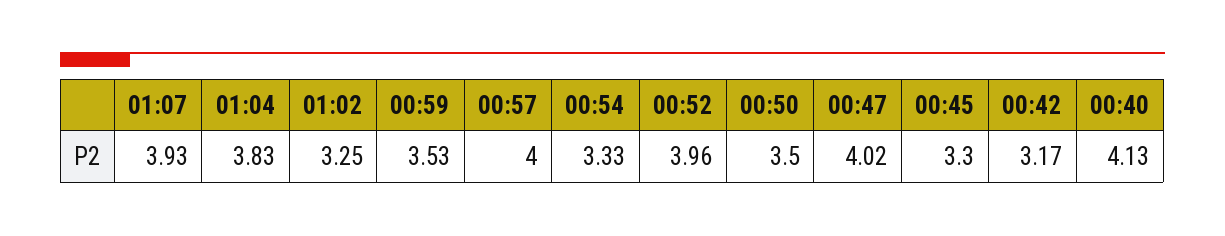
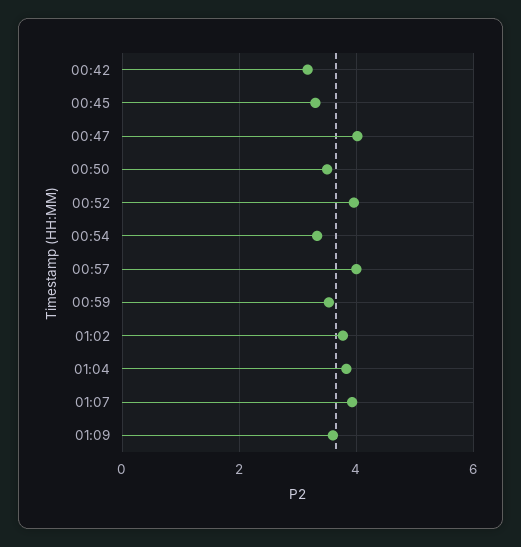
01:02: 3.25 -> 3.8
00:40: 4.13 -> none
01:09: none -> 3.6

